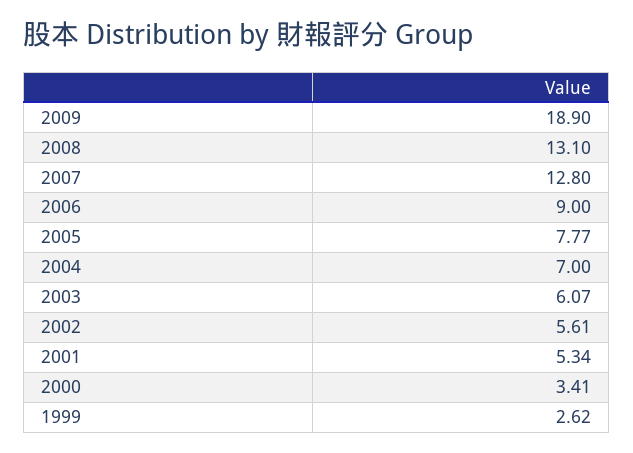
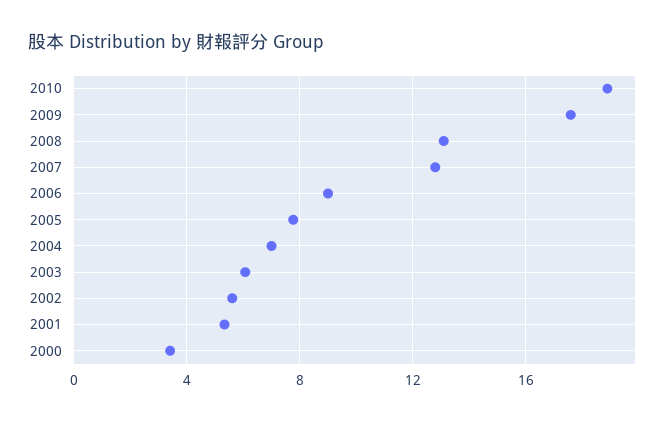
2009: 18.9 -> 17.5
1999: 2.62 -> none
2010: none -> 19

